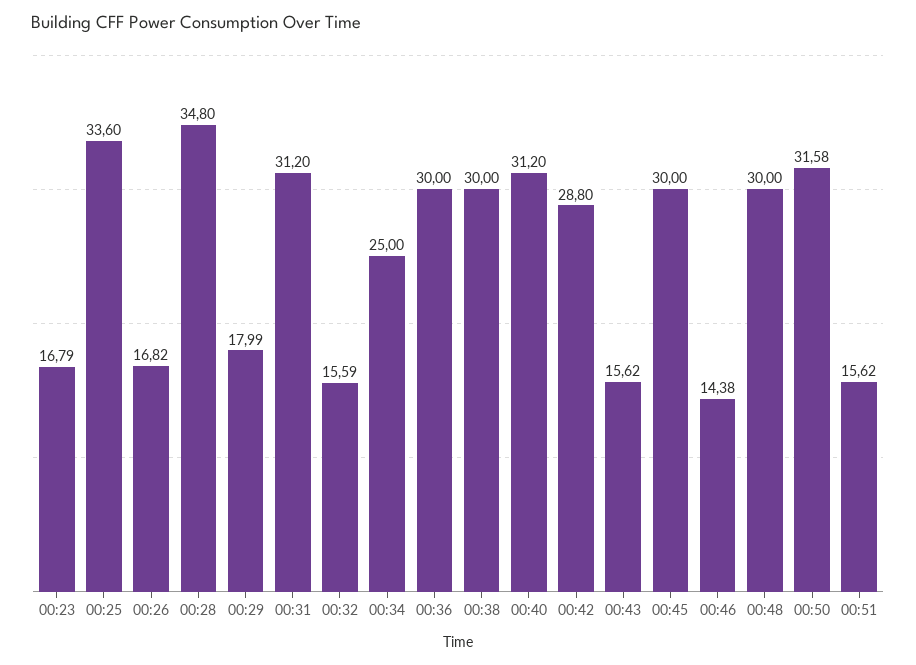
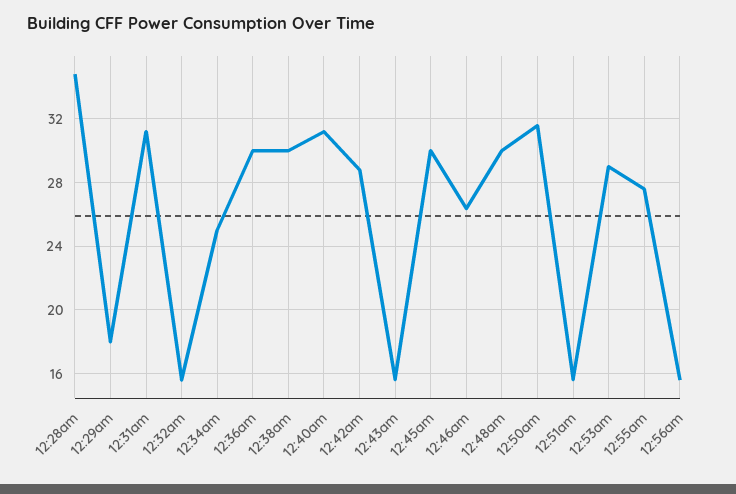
00:23: 16.79 -> none
00:25: 33.6 -> none
00:26: 16.82 -> none
00:46: 14.38 -> 26.5
12:53am: none -> 29
12:55am: none -> 27.5
12:56am: none -> 15.5

